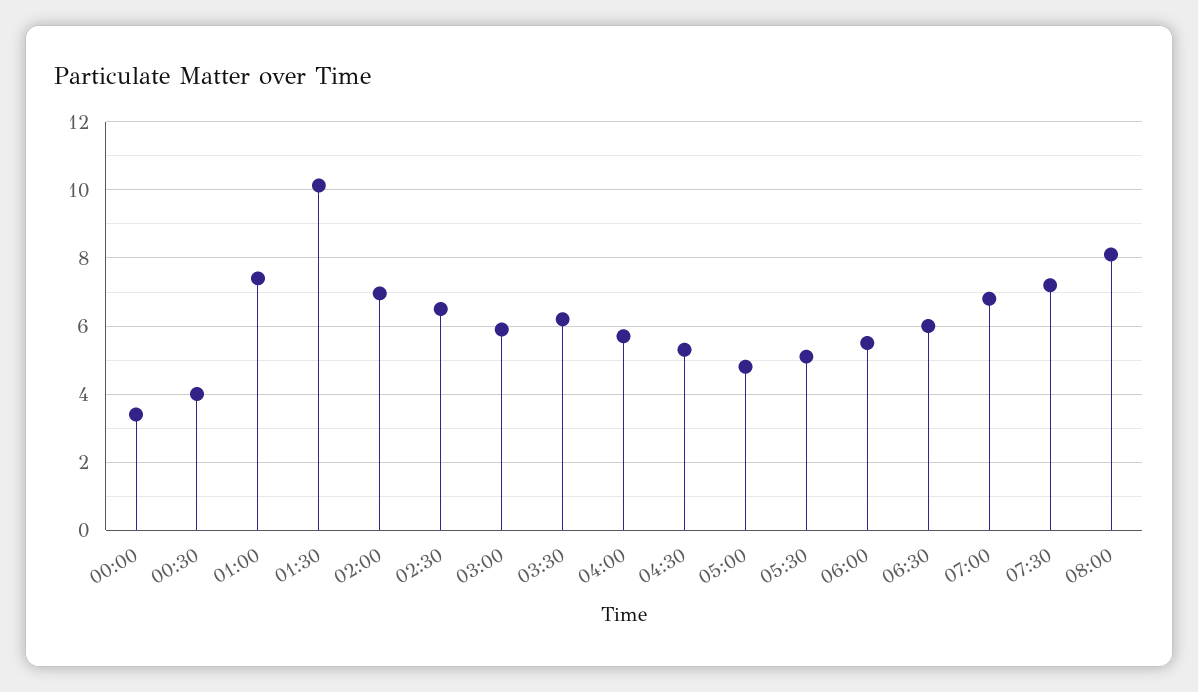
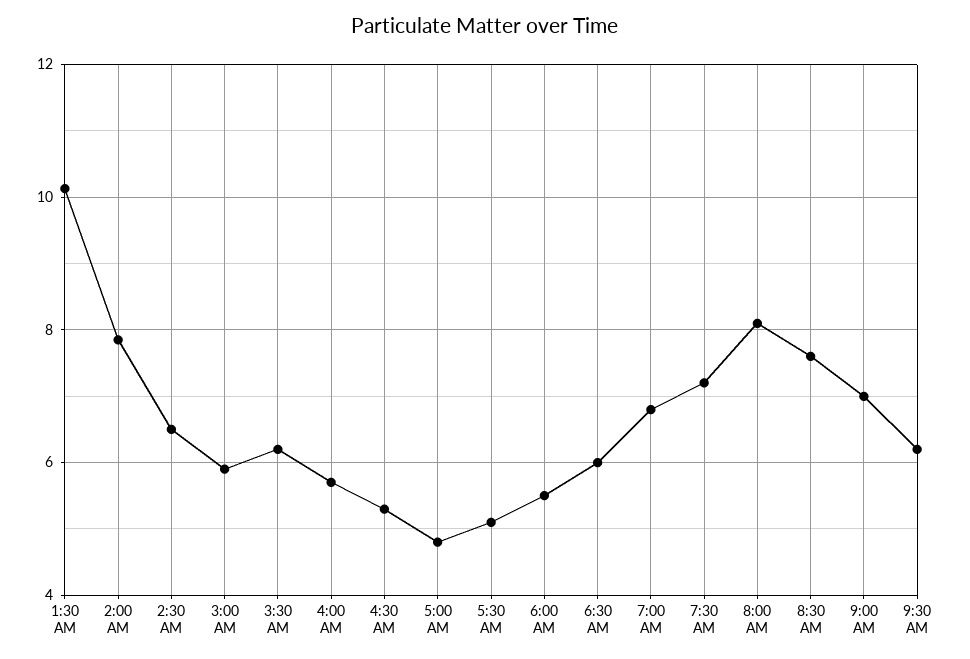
00:00: 3.4 -> none
00:30: 4 -> none
01:00: 7.4 -> none
02:00: 7 -> 7.8
8:30 AM: none -> 7.6
9:00 AM: none -> 7
9:30 AM: none -> 6.2

